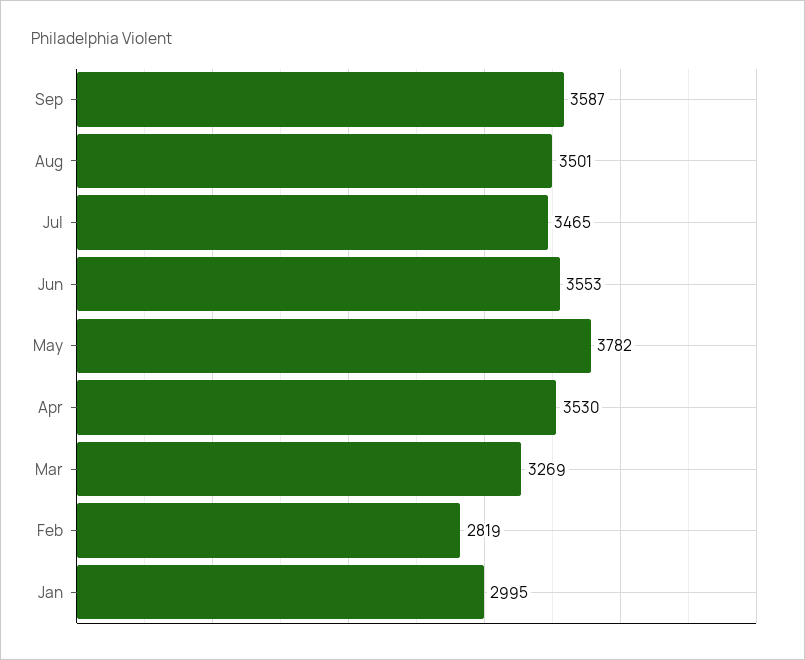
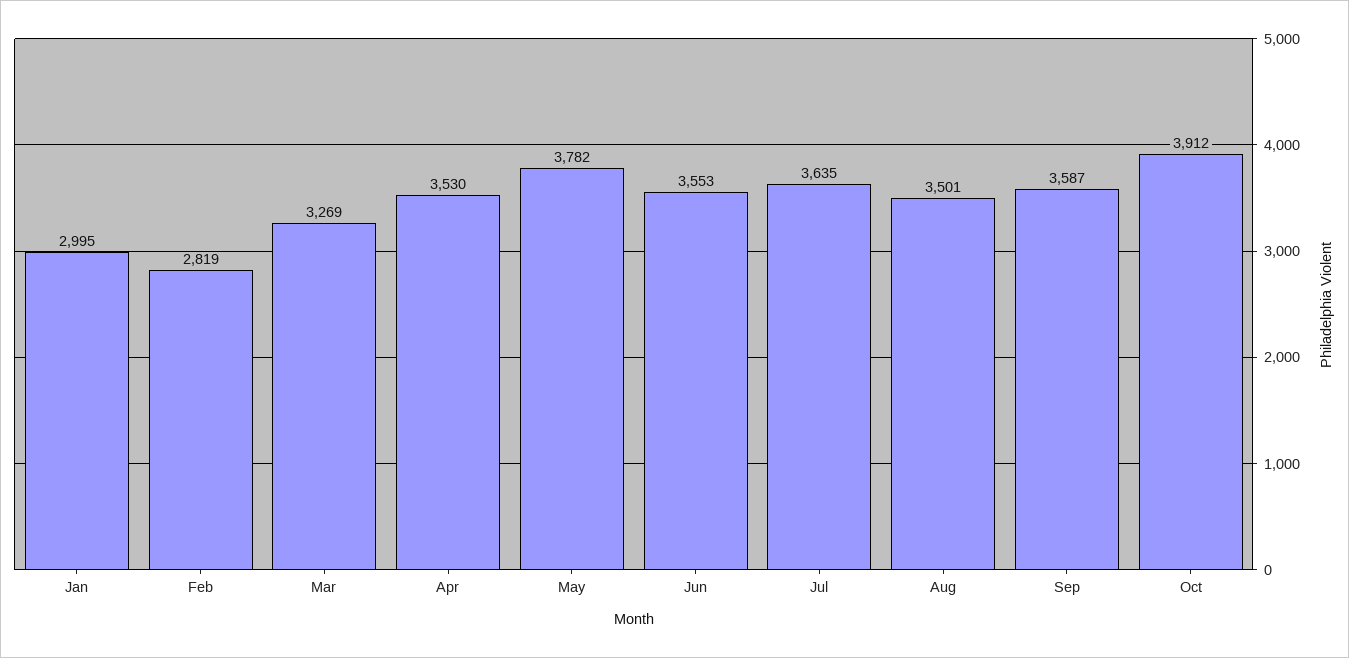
Jul: 3465 -> 3635
Oct: none -> 3912

